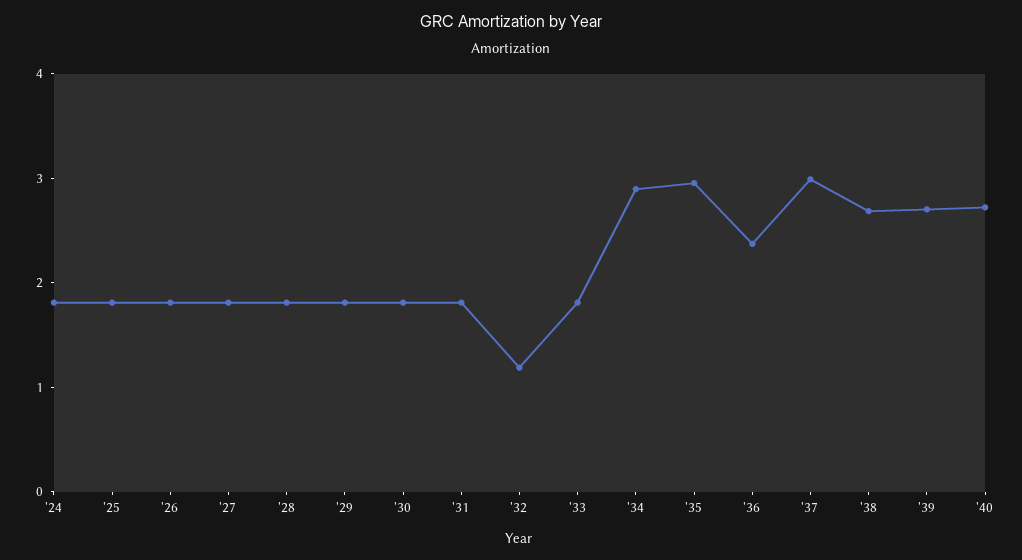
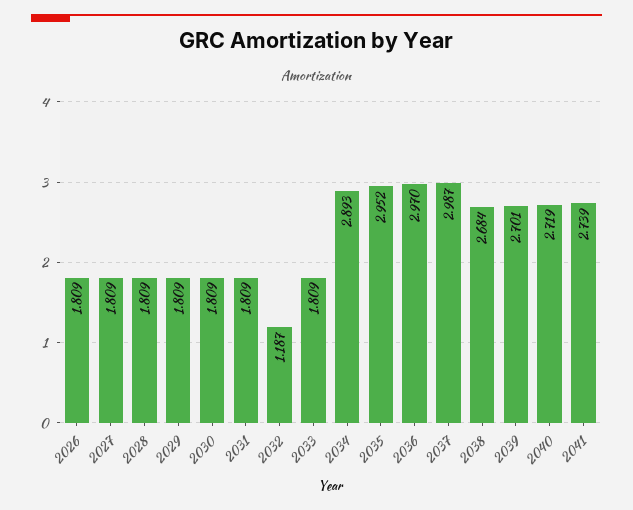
'24: 1.8 -> none
'25: 1.8 -> none
'36: 2.4 -> 2.97
2041: none -> 2.739

